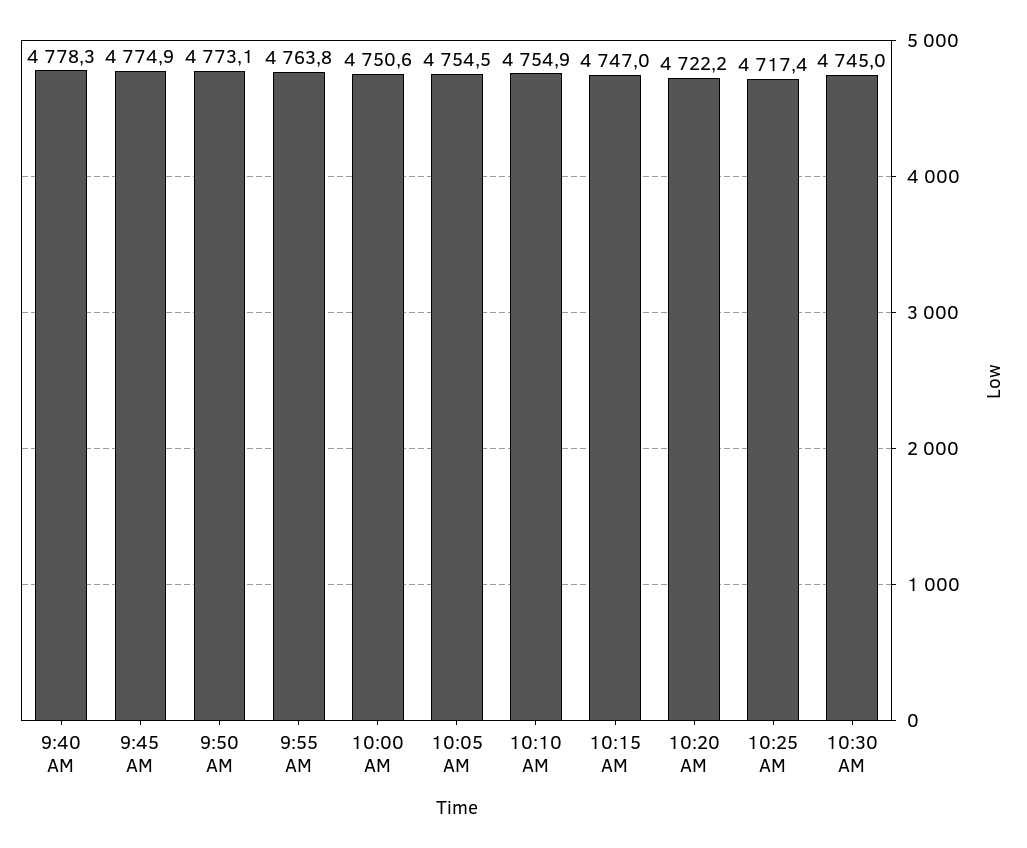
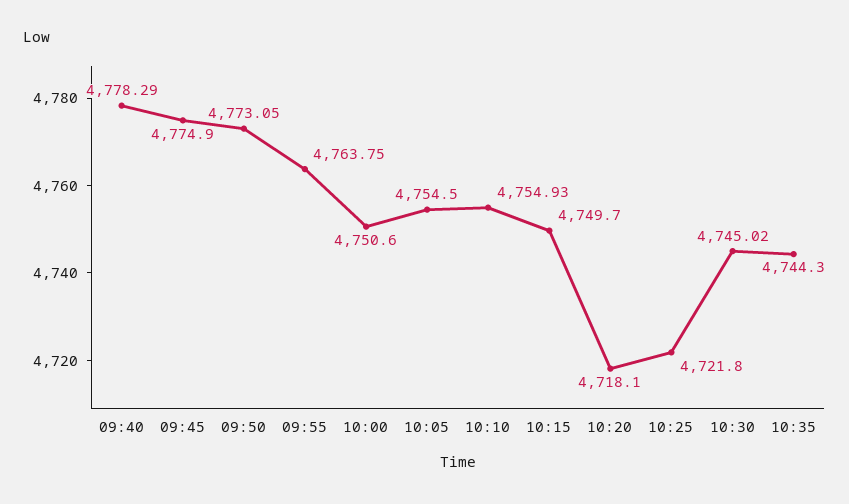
10:15 AM: 4747 -> 4749.7
10:20 AM: 4722.2 -> 4718.1
10:25 AM: 4717.4 -> 4721.8
10:35: none -> 4744.3

